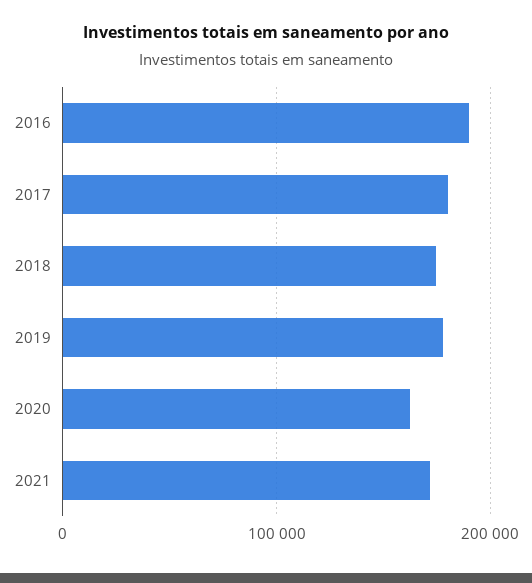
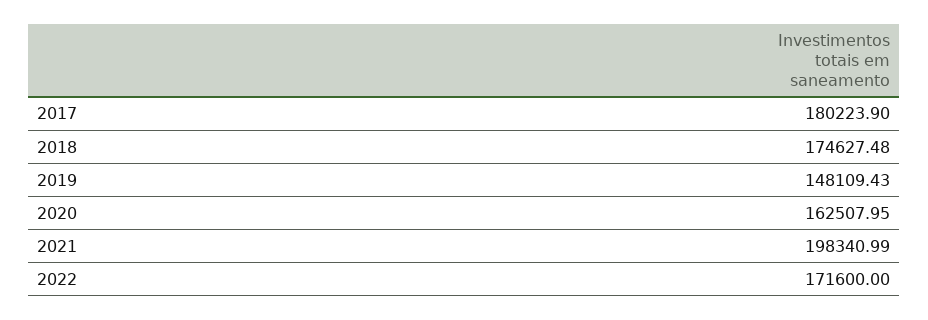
2016: 190000 -> none
2019: 180000 -> 148109.43
2021: 170000 -> 198340.99
2022: none -> 171600

